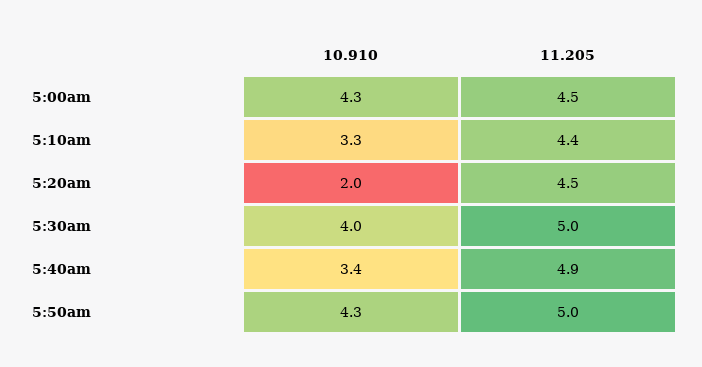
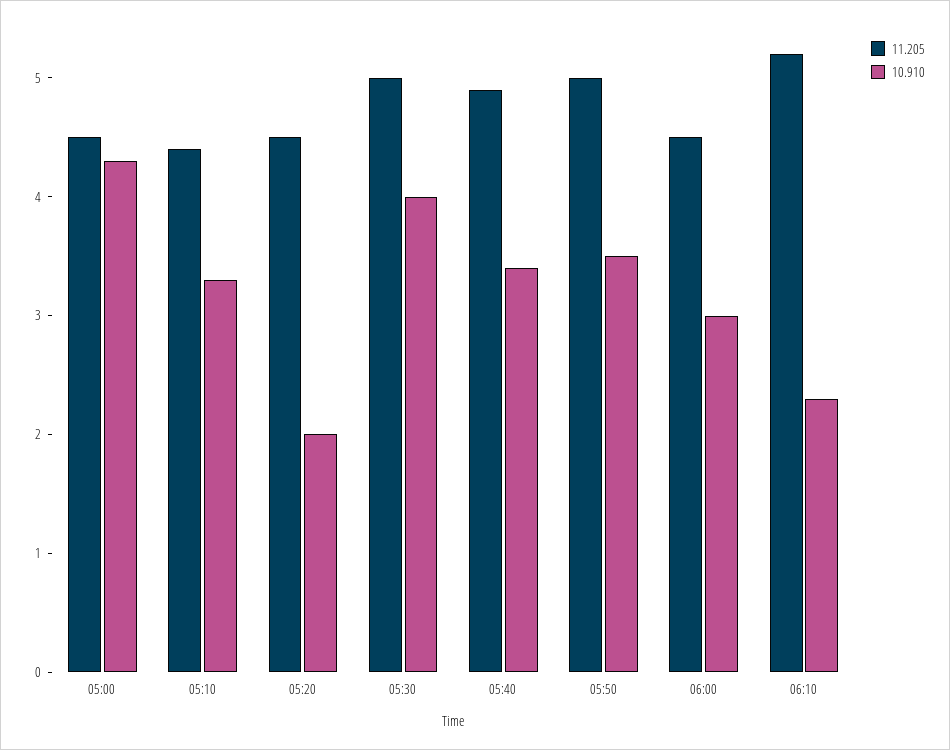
10.910, 5:50am: 4.3 -> 3.5
11.205, 06:00: none -> 4.5
10.910, 06:00: none -> 3
11.205, 06:10: none -> 5.2
10.910, 06:10: none -> 2.3

